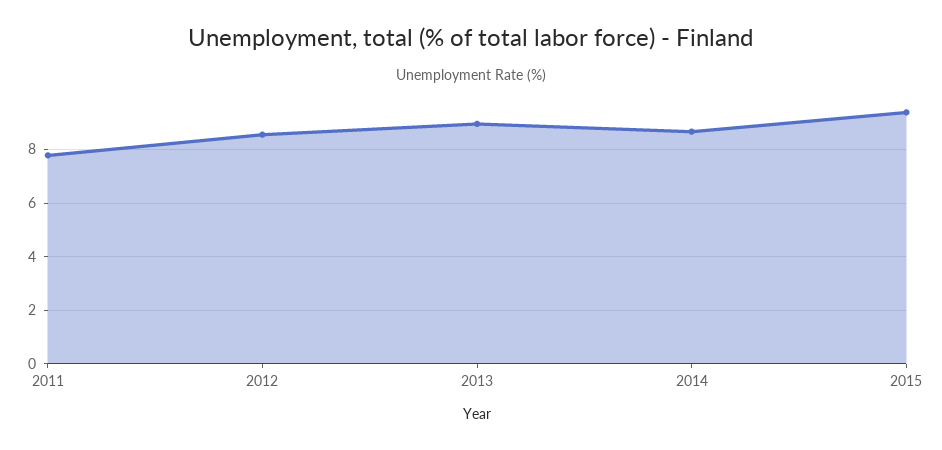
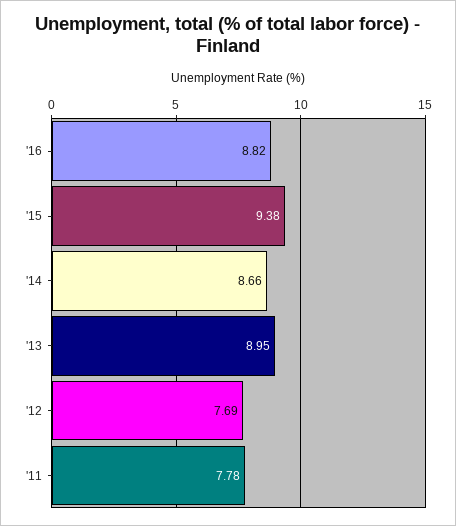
2012: 8.5 -> 7.69
'16: none -> 8.82

